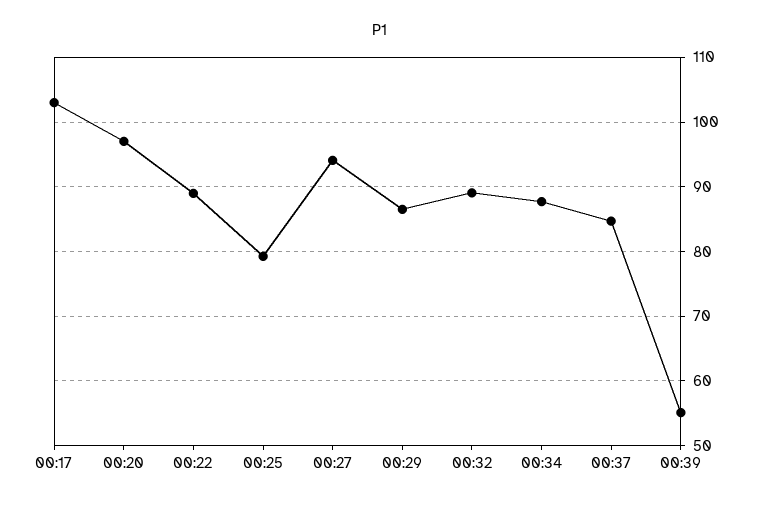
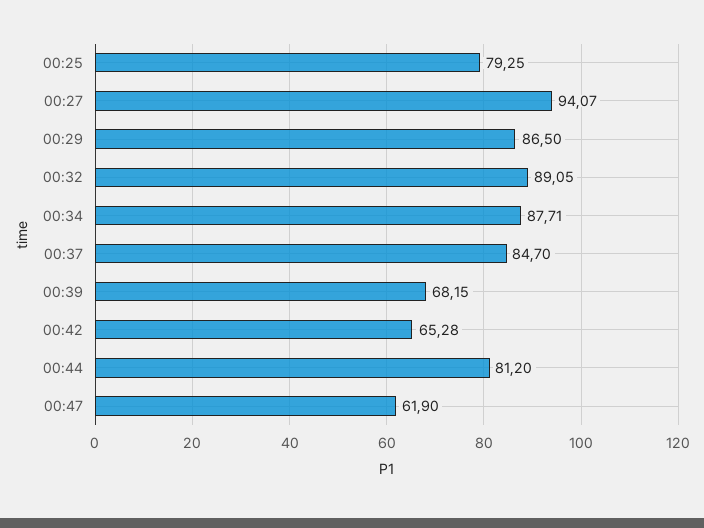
00:17: 103 -> none
00:20: 97 -> none
00:22: 89 -> none
00:39: 55 -> 68.15
00:42: none -> 65.28
00:44: none -> 81.2
00:47: none -> 61.9

